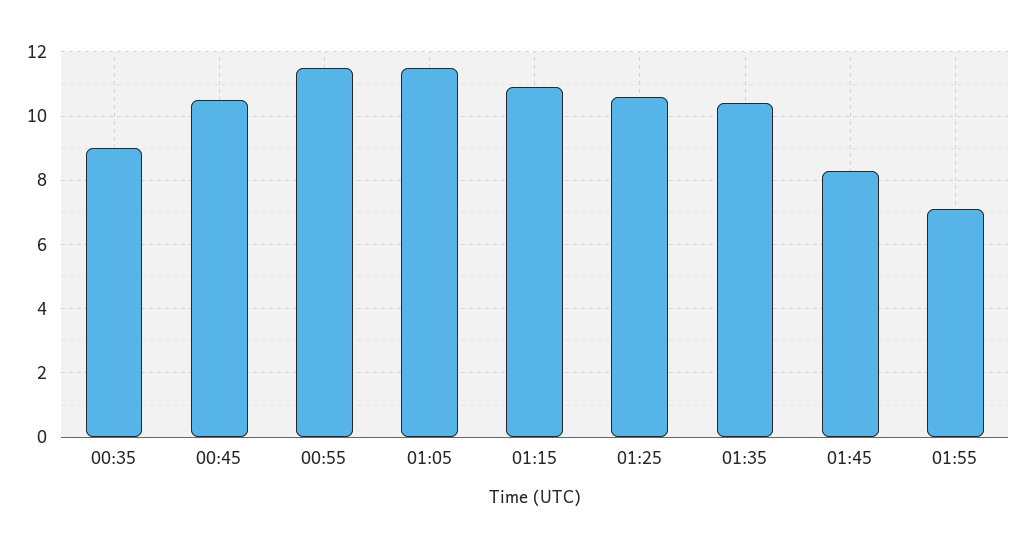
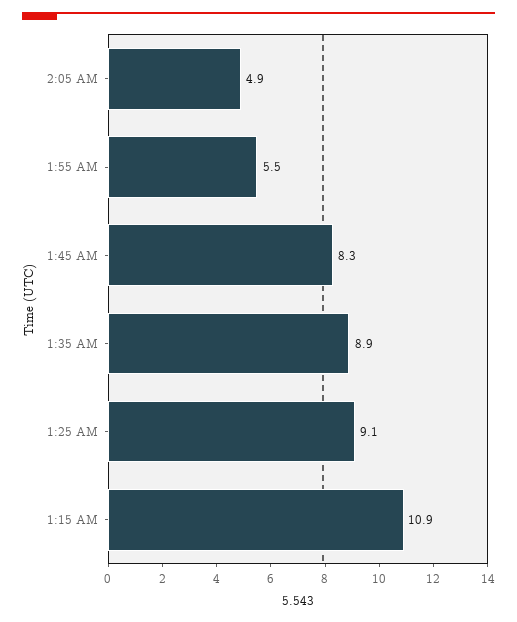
00:35: 9 -> none
00:45: 10.5 -> none
00:55: 11.5 -> none
01:05: 11.5 -> none
01:25: 10.5 -> 9.1
01:35: 10.5 -> 8.9
01:55: 7 -> 5.5
2:05 AM: none -> 4.9

